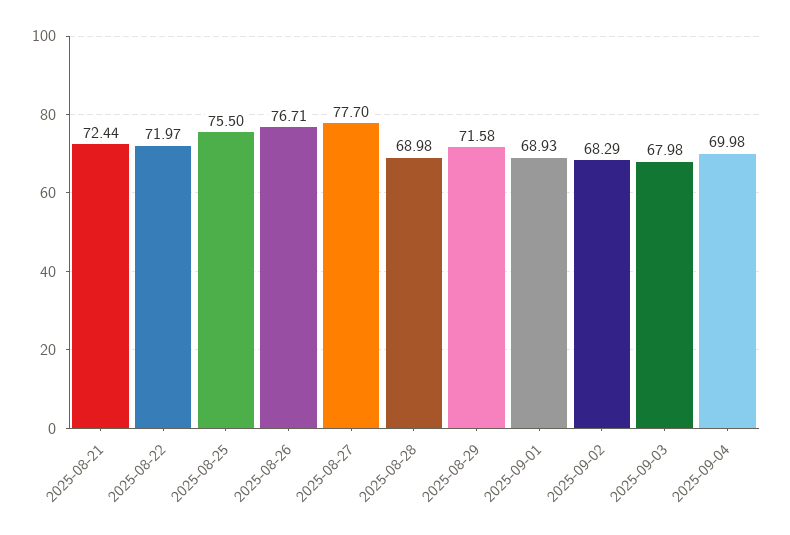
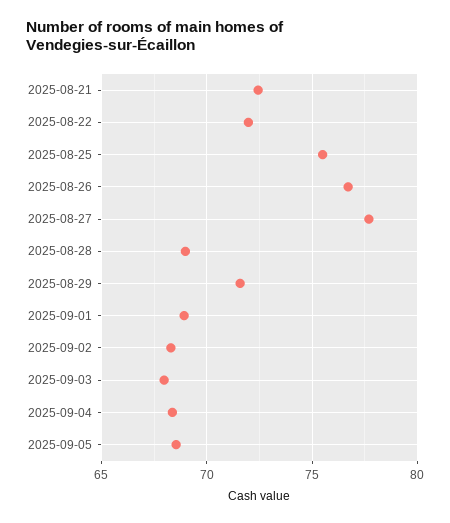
2025-09-04: 69.98 -> 68.5
2025-09-05: none -> 68.5

